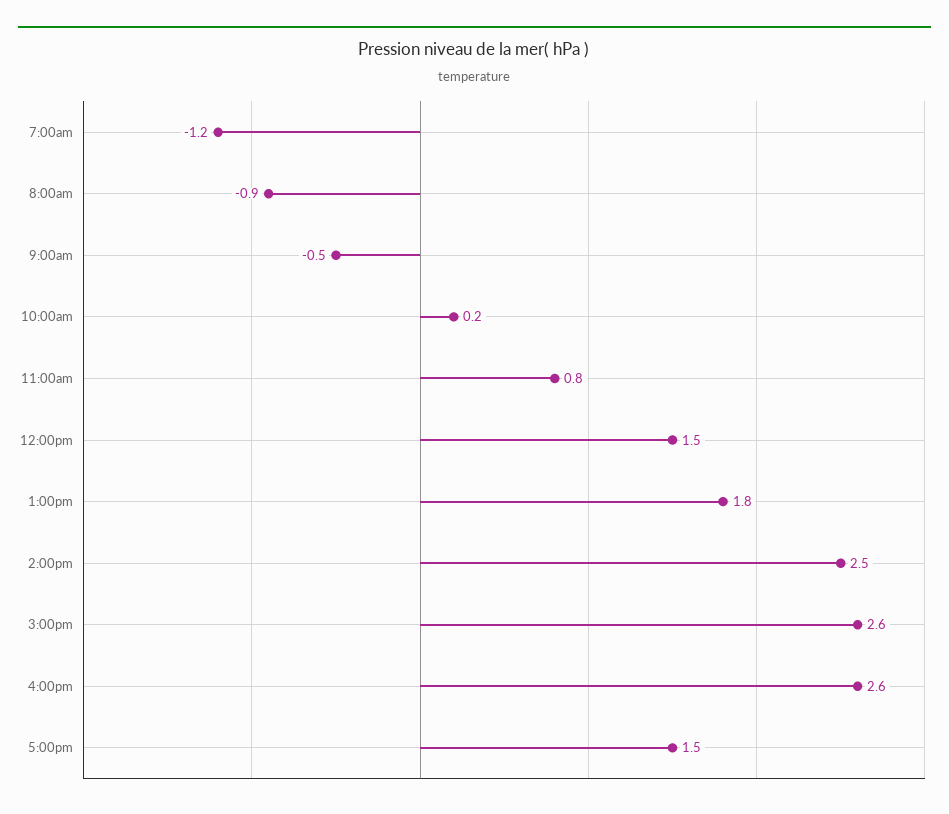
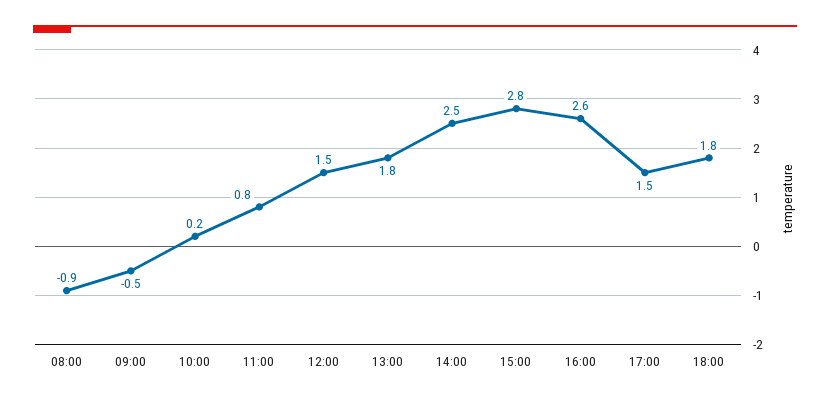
7:00am: -1.2 -> none
3:00pm: 2.6 -> 2.8
18:00: none -> 1.8

